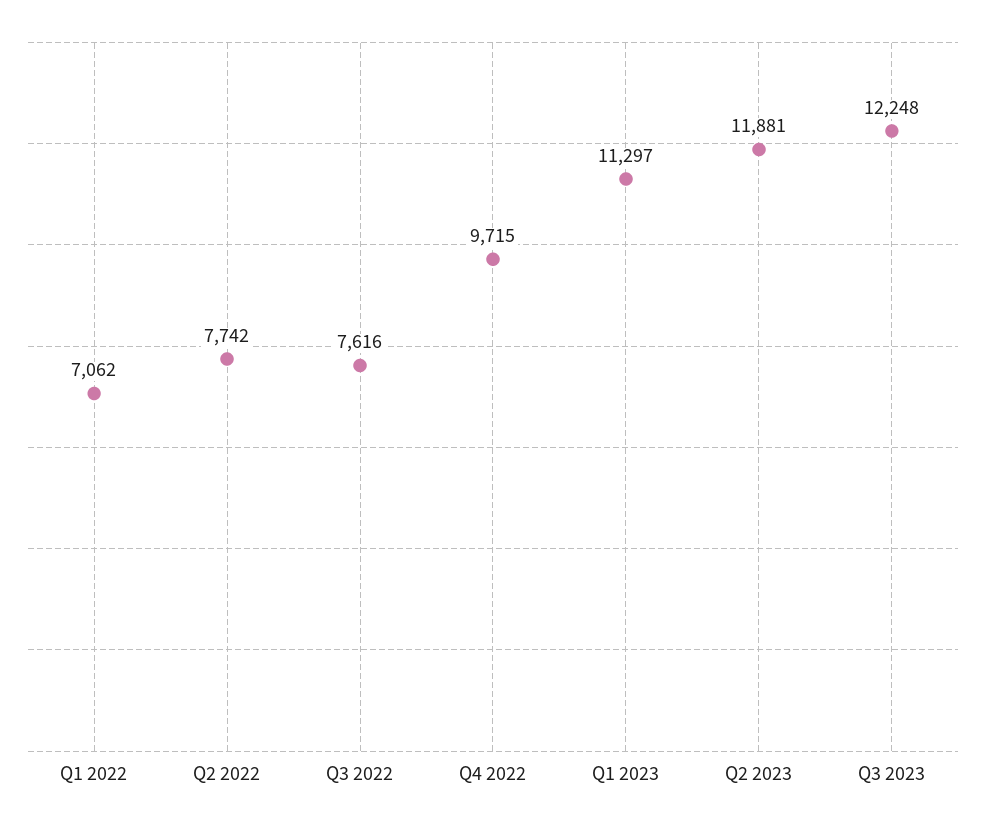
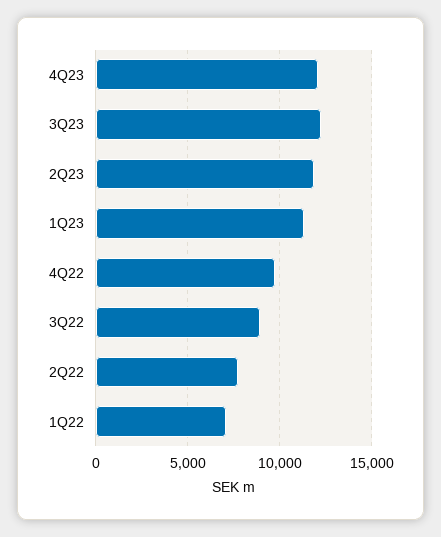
Q3 2022: 7616 -> 9000
4Q23: none -> 12000

